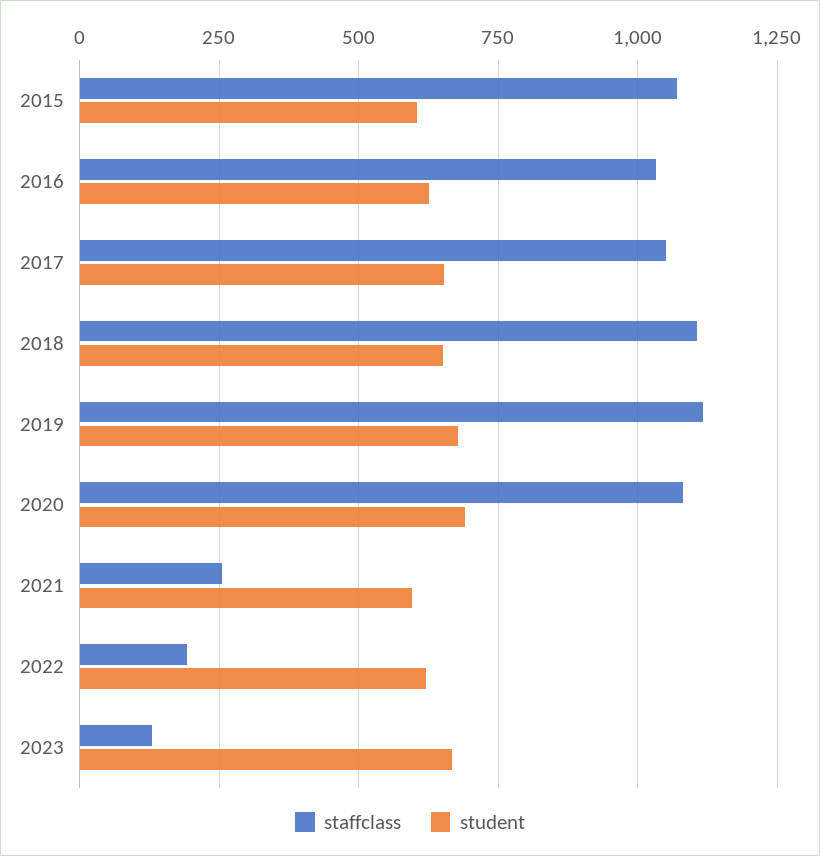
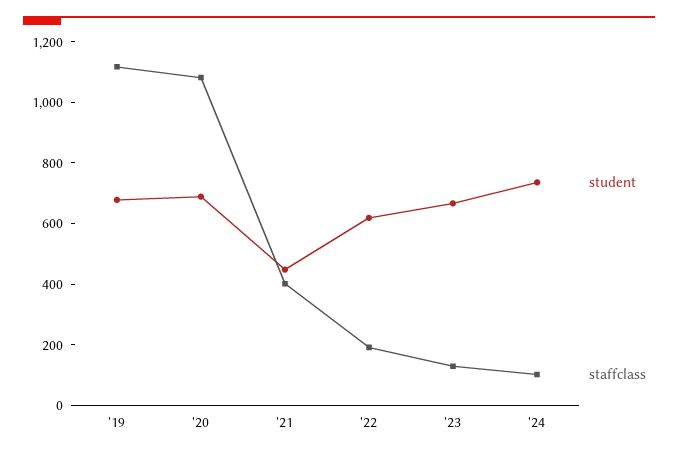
staffclass, 2015: 1075 -> none
student, 2015: 600 -> none
staffclass, 2016: 1025 -> none
student, 2016: 625 -> none
staffclass, 2017: 1050 -> none
student, 2017: 650 -> none
staffclass, 2018: 1100 -> none
student, 2018: 650 -> none
staffclass, 2021: 250 -> 400
student, 2021: 600 -> 450
student, '24: none -> 750
staffclass, '24: none -> 100

